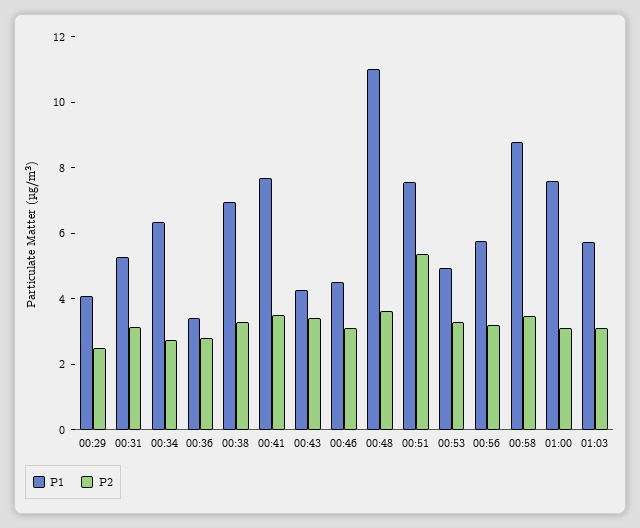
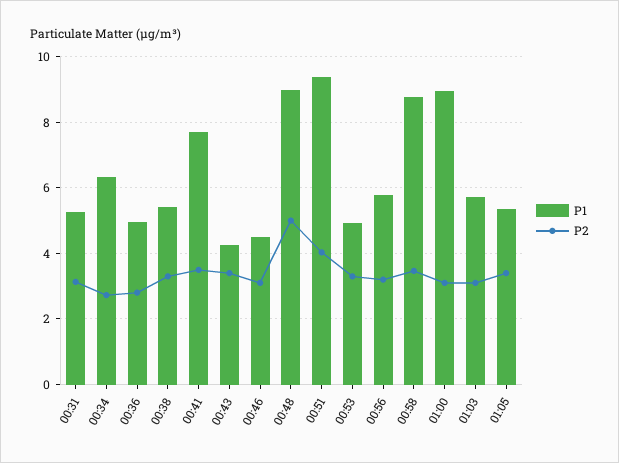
P1, 00:29: 4 -> none
P2, 00:29: 2.5 -> none
P1, 00:36: 3.5 -> 5
P1, 00:38: 7 -> 5.4
P1, 00:48: 11 -> 9
P2, 00:48: 3.5 -> 5
P1, 00:51: 7.5 -> 9.4
P2, 00:51: 5.5 -> 4
P1, 01:00: 7.5 -> 9
P1, 01:05: none -> 5.4
P2, 01:05: none -> 3.4

